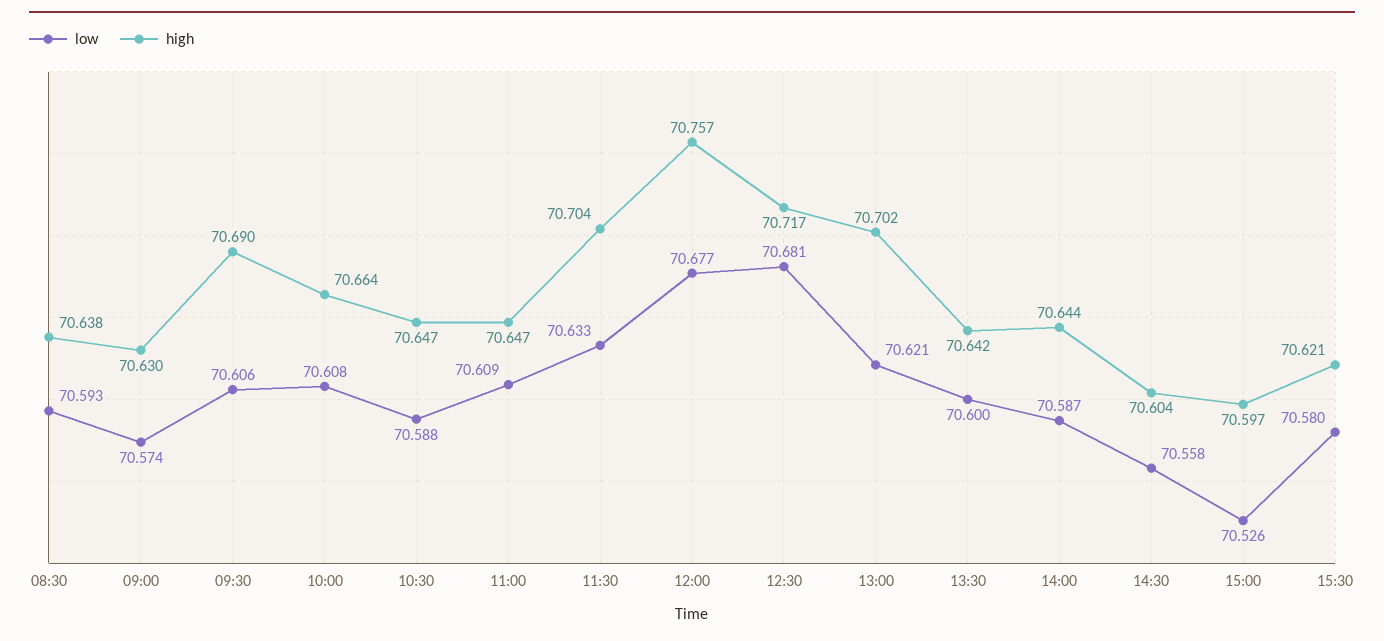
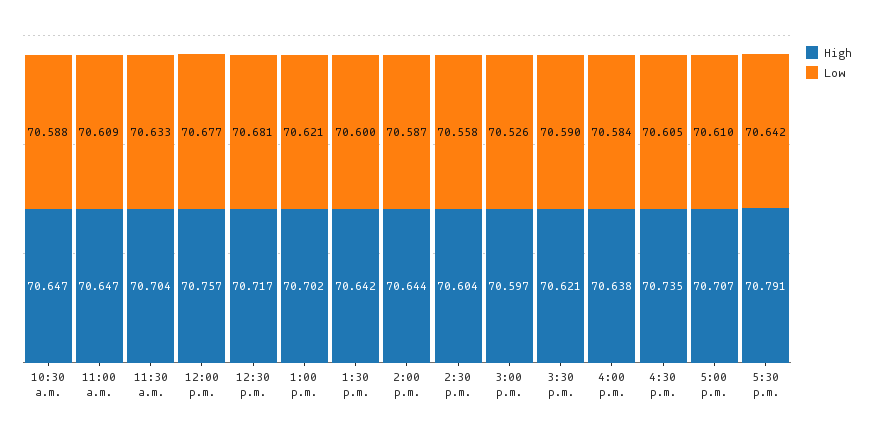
low, 08:30: 70.593 -> none
high, 08:30: 70.638 -> none
low, 09:00: 70.574 -> none
high, 09:00: 70.63 -> none
low, 09:30: 70.606 -> none
high, 09:30: 70.69 -> none
low, 10:00: 70.608 -> none
high, 10:00: 70.664 -> none
low, 15:30: 70.58 -> 70.59
high, 4:00 p.m.: none -> 70.638
low, 4:00 p.m.: none -> 70.584
high, 4:30 p.m.: none -> 70.735
low, 4:30 p.m.: none -> 70.605
high, 5:00 p.m.: none -> 70.707
low, 5:00 p.m.: none -> 70.61
high, 5:30 p.m.: none -> 70.791
low, 5:30 p.m.: none -> 70.642

